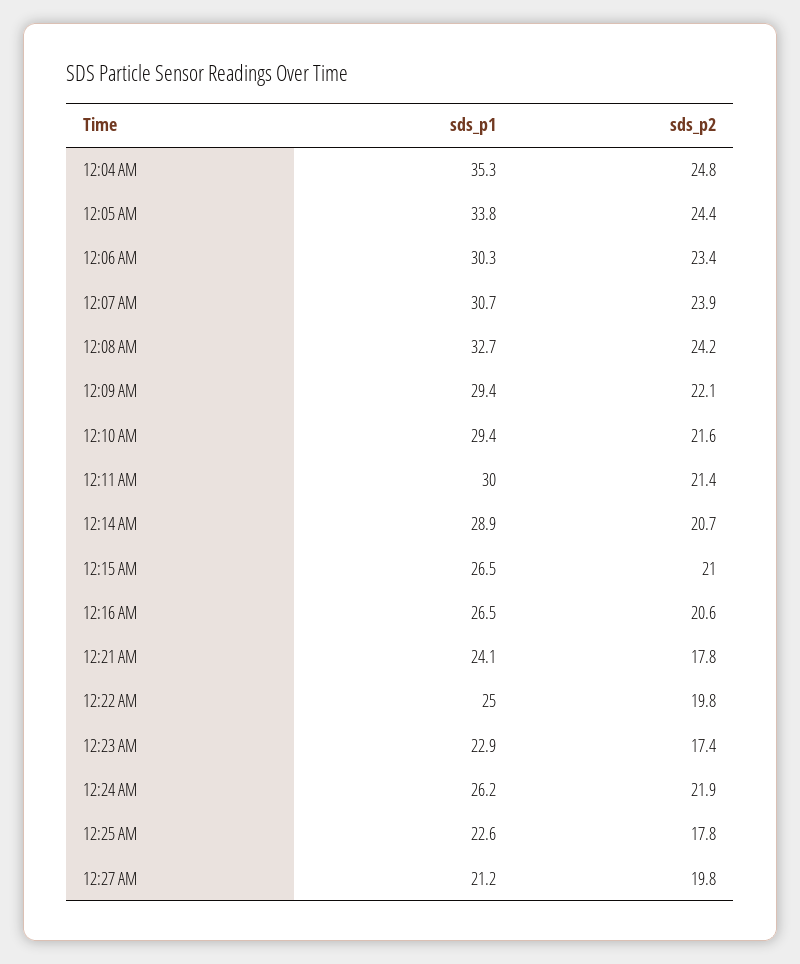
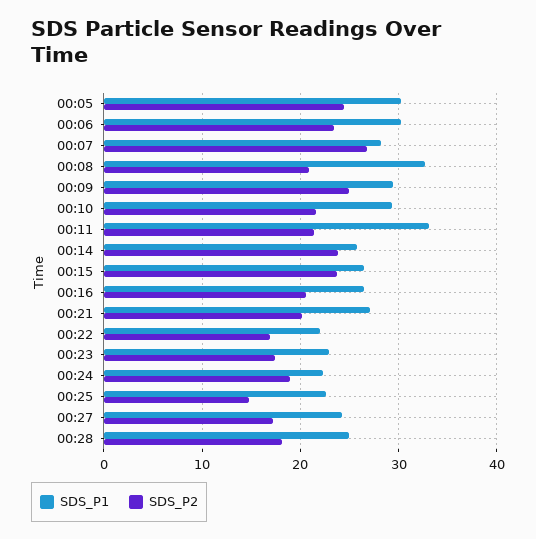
sds_p1, 12:04 AM: 35.3 -> none
sds_p2, 12:04 AM: 24.8 -> none
sds_p1, 12:05 AM: 33.8 -> 30
sds_p1, 12:07 AM: 30.7 -> 28
sds_p2, 12:07 AM: 23.9 -> 27
sds_p2, 12:08 AM: 24.2 -> 21
sds_p2, 12:09 AM: 22.1 -> 25
sds_p1, 12:11 AM: 30 -> 33
sds_p1, 12:14 AM: 28.9 -> 26
sds_p2, 12:14 AM: 20.7 -> 24
sds_p2, 12:15 AM: 21 -> 24
sds_p1, 12:21 AM: 24.1 -> 27
sds_p2, 12:21 AM: 17.8 -> 20
sds_p1, 12:22 AM: 25 -> 22
sds_p2, 12:22 AM: 19.8 -> 17
sds_p1, 12:24 AM: 26.2 -> 22
sds_p2, 12:24 AM: 21.9 -> 19
sds_p2, 12:25 AM: 17.8 -> 15
sds_p1, 12:27 AM: 21.2 -> 24
sds_p2, 12:27 AM: 19.8 -> 17
sds_p1, 00:28: none -> 25
sds_p2, 00:28: none -> 18

